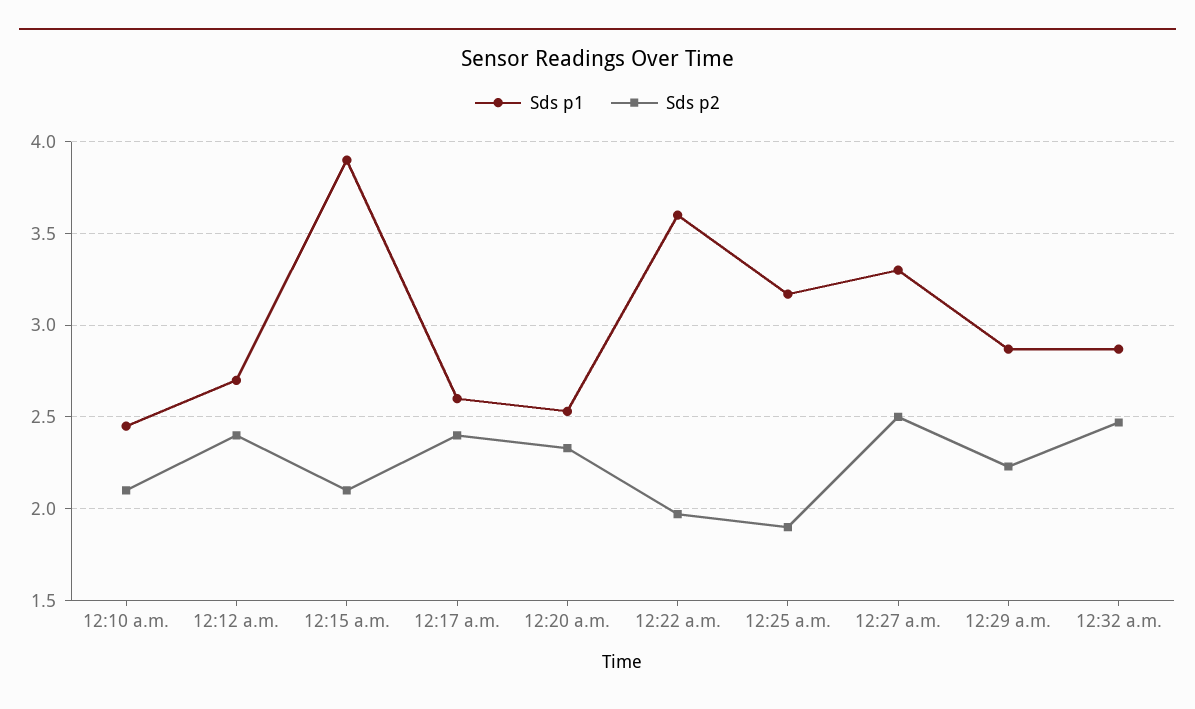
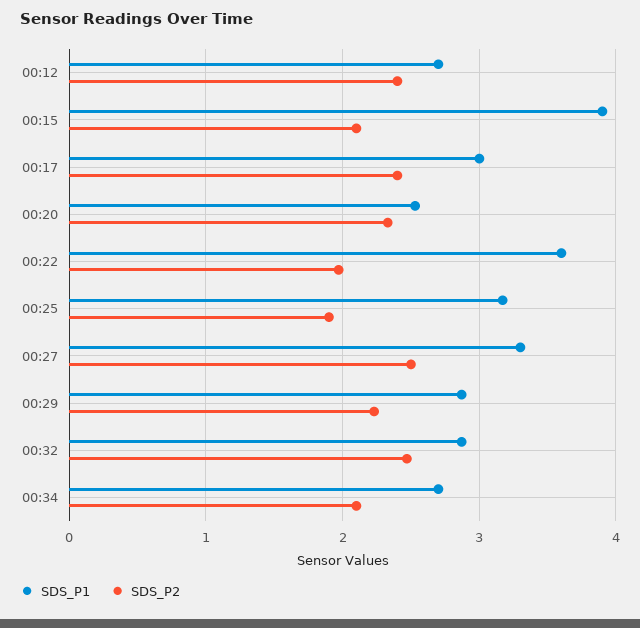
Sds p1, 12:10 a.m.: 2.45 -> none
Sds p2, 12:10 a.m.: 2.1 -> none
Sds p1, 12:17 a.m.: 2.6 -> 3
Sds p1, 00:34: none -> 2.7
Sds p2, 00:34: none -> 2.1

